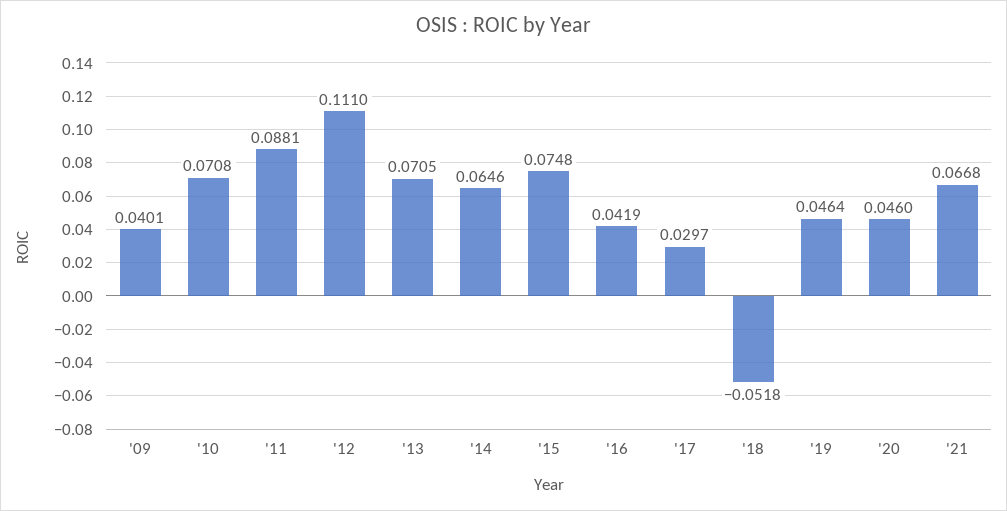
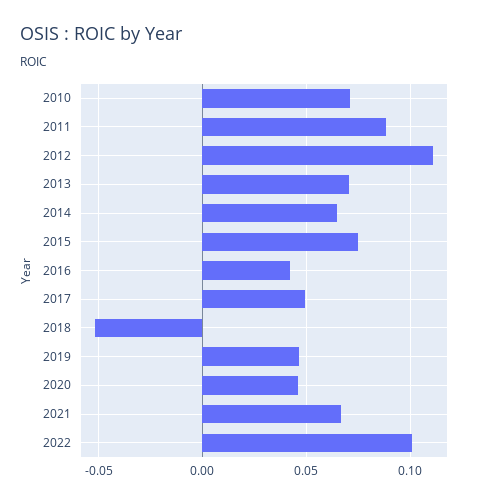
'09: 0.0401 -> none
'17: 0.0297 -> 0.05
2022: none -> 0.1

